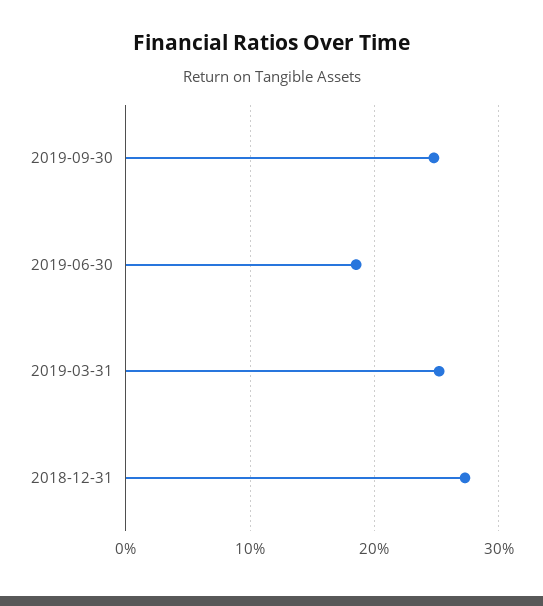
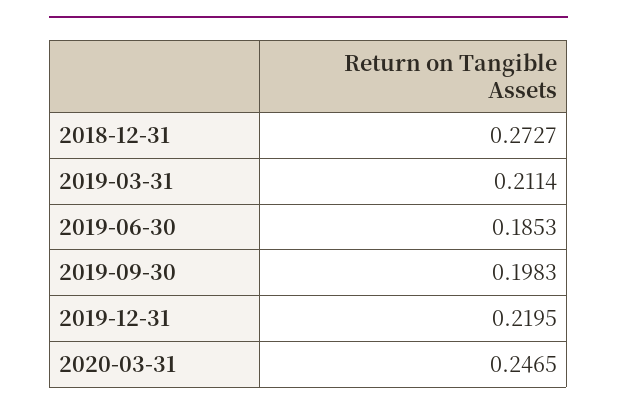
2019-09-30: 0.25 -> 0.1983
2019-03-31: 0.25 -> 0.2114
2019-12-31: none -> 0.2195
2020-03-31: none -> 0.2465

